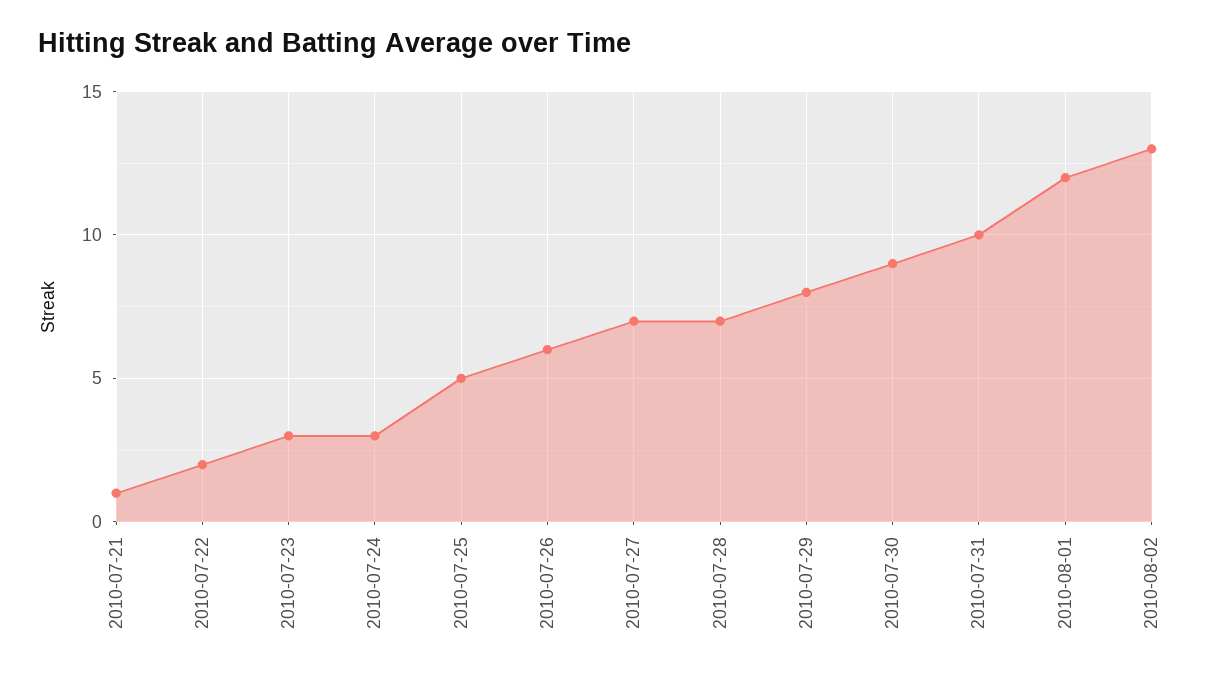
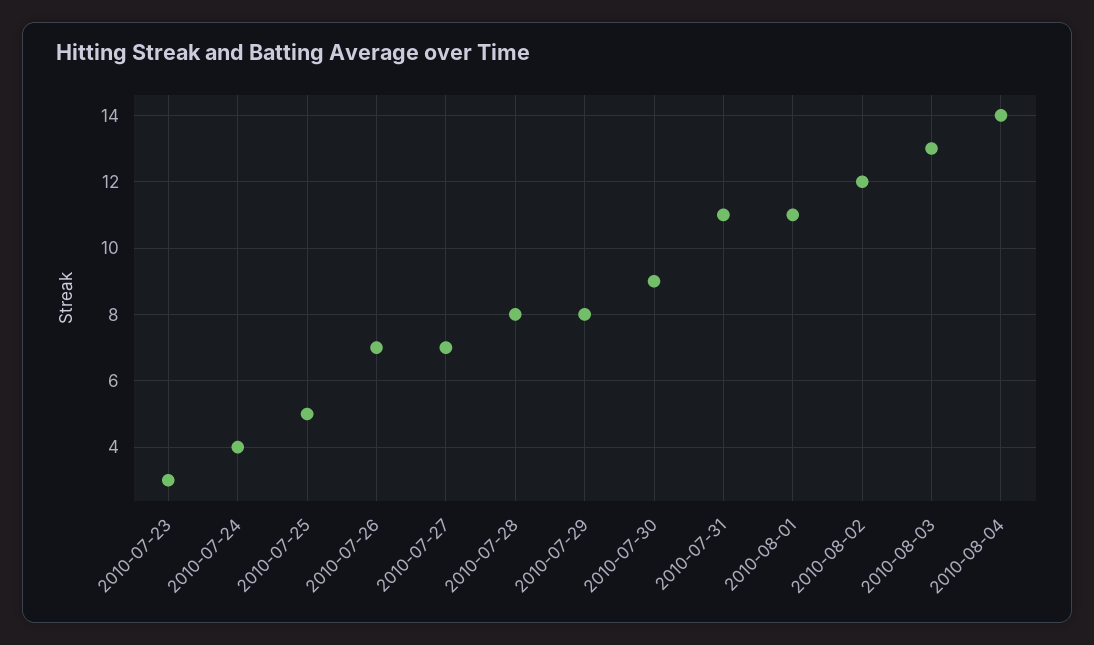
2010-07-21: 1 -> none
2010-07-22: 2 -> none
2010-07-24: 3 -> 4
2010-07-26: 6 -> 7
2010-07-28: 7 -> 8
2010-07-31: 10 -> 11
2010-08-01: 12 -> 11
2010-08-02: 13 -> 12
2010-08-03: none -> 13
2010-08-04: none -> 14

